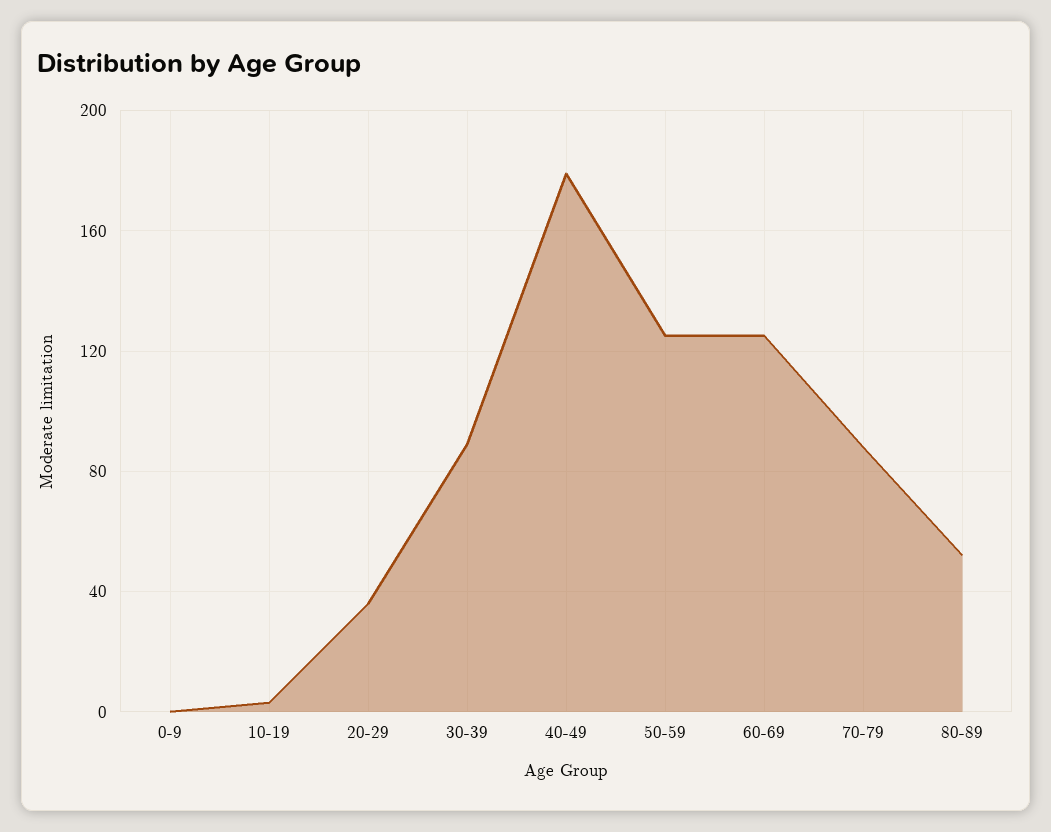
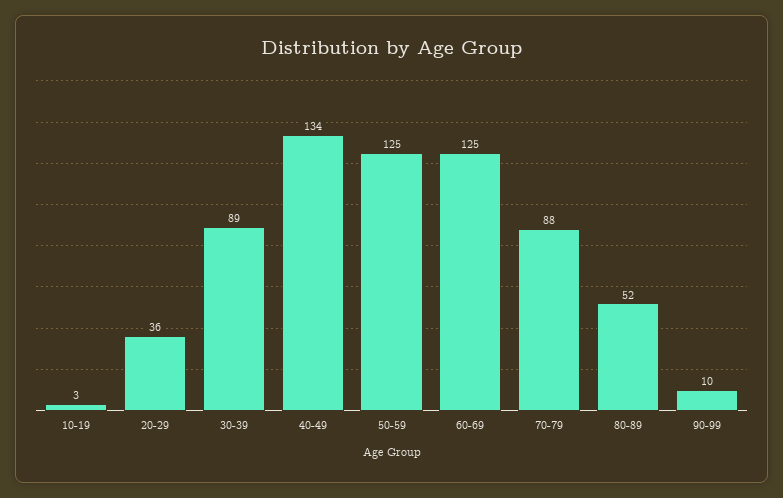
0-9: 0 -> none
40-49: 180 -> 134
90-99: none -> 10

